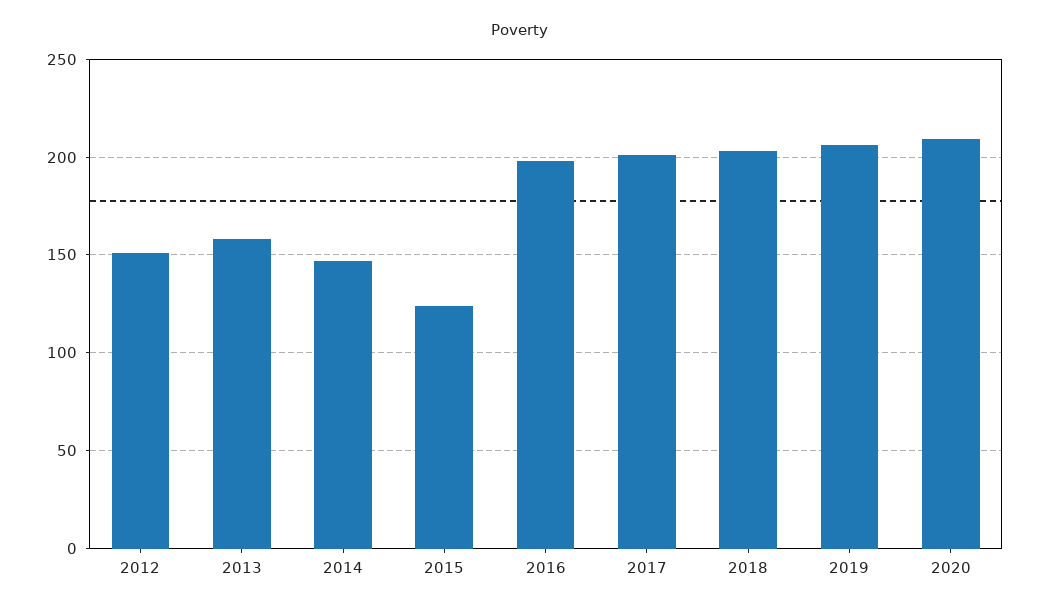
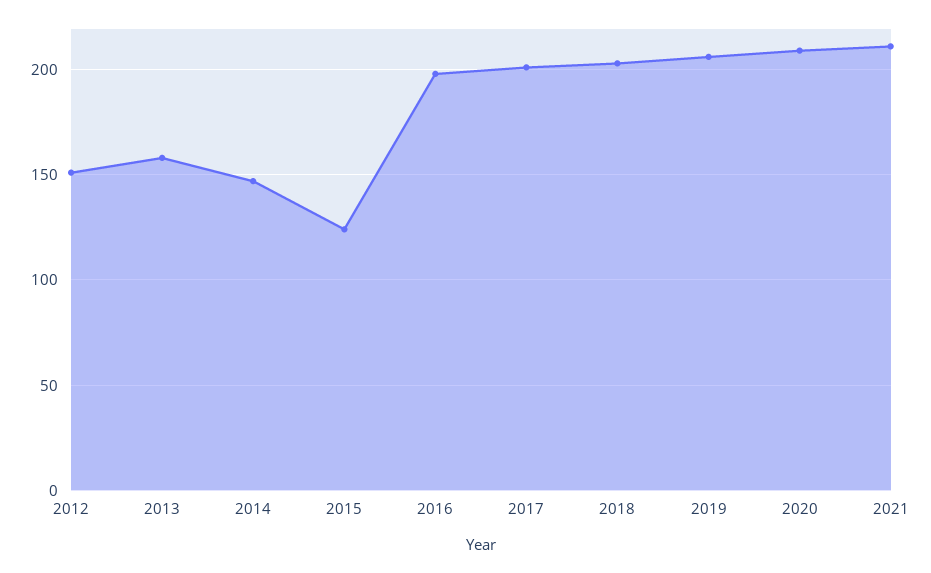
2021: none -> 210

